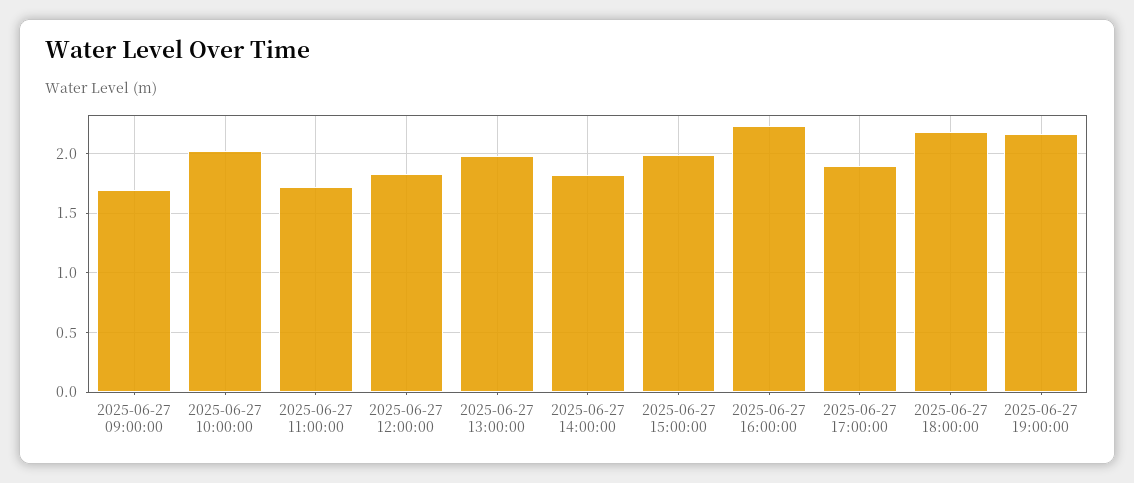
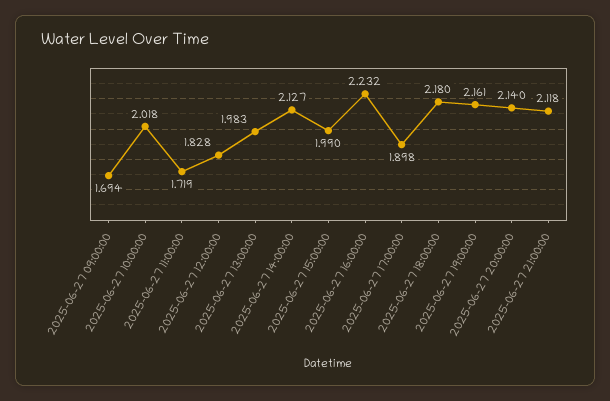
2025-06-27 14:00:00: 1.8 -> 2.127
2025-06-27 20:00:00: none -> 2.14
2025-06-27 21:00:00: none -> 2.118

